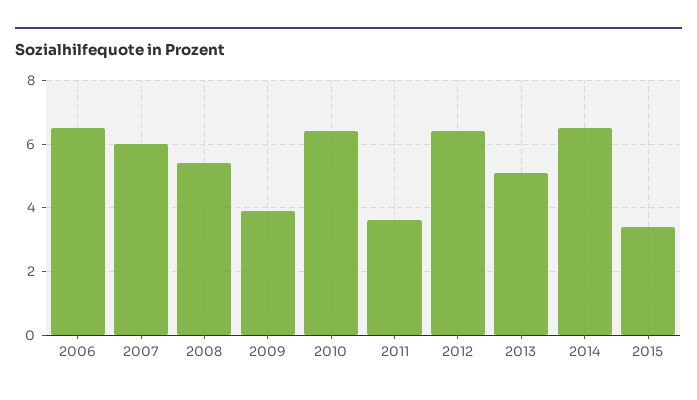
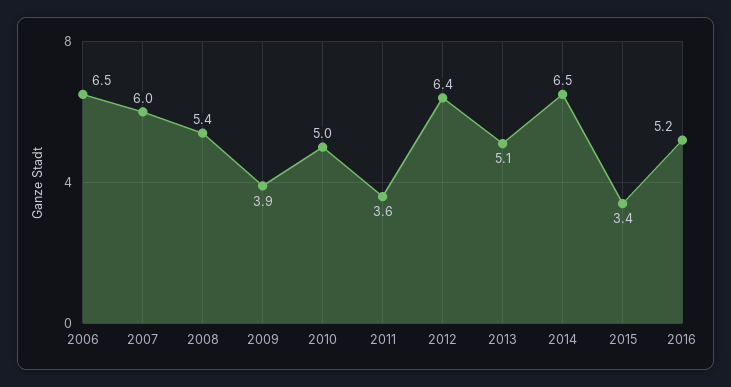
2010: 6.5 -> 5
2016: none -> 5.2

